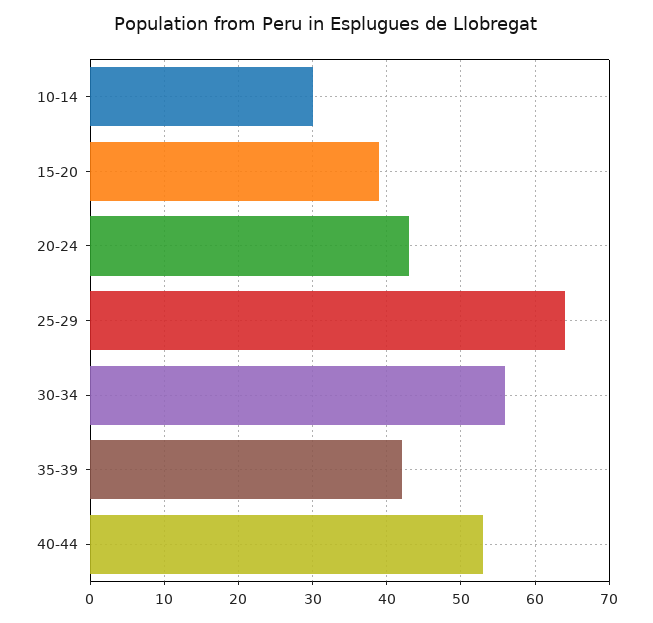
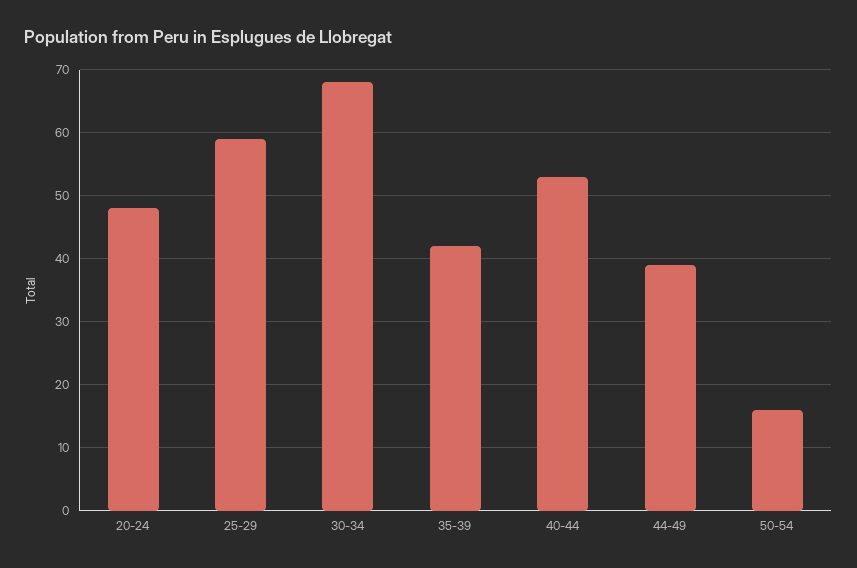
10-14: 30 -> none
15-20: 39 -> none
20-24: 43 -> 48
25-29: 64 -> 59
30-34: 56 -> 68
44-49: none -> 39
50-54: none -> 16

